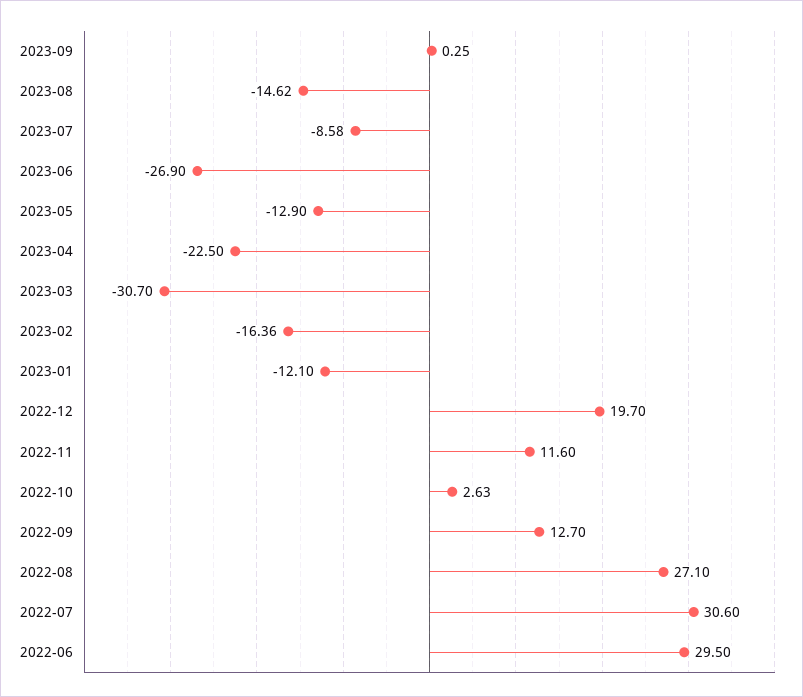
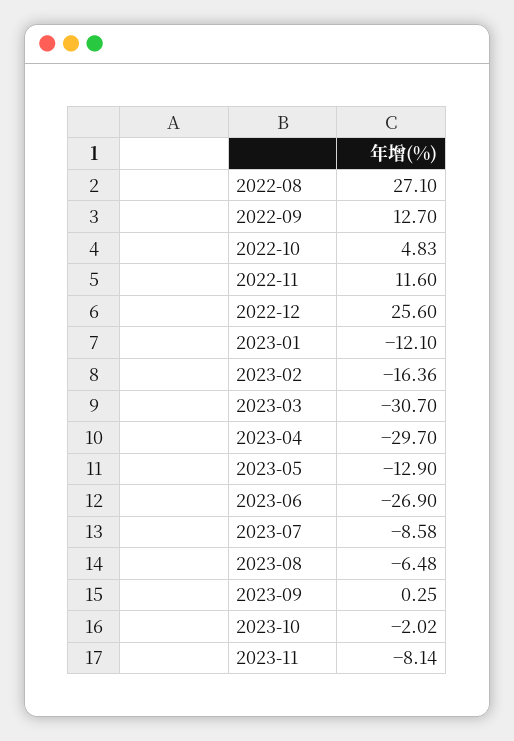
2023-08: -14.62 -> -6.48
2023-04: -22.5 -> -29.7
2022-12: 19.7 -> 25.6
2022-10: 2.63 -> 4.83
2022-07: 30.6 -> none
2022-06: 29.5 -> none
2023-10: none -> -2.02
2023-11: none -> -8.14

